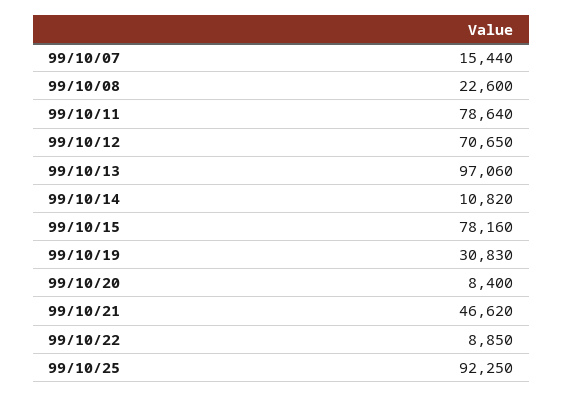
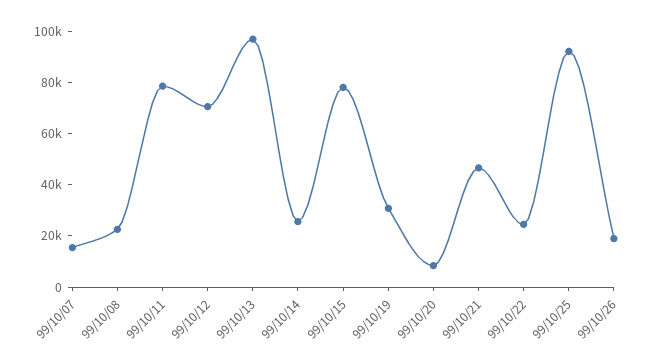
99/10/14: 10820 -> 25000
99/10/22: 8850 -> 25000
99/10/26: none -> 20000

